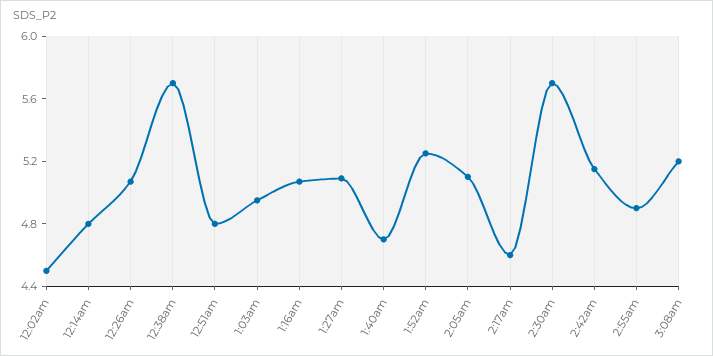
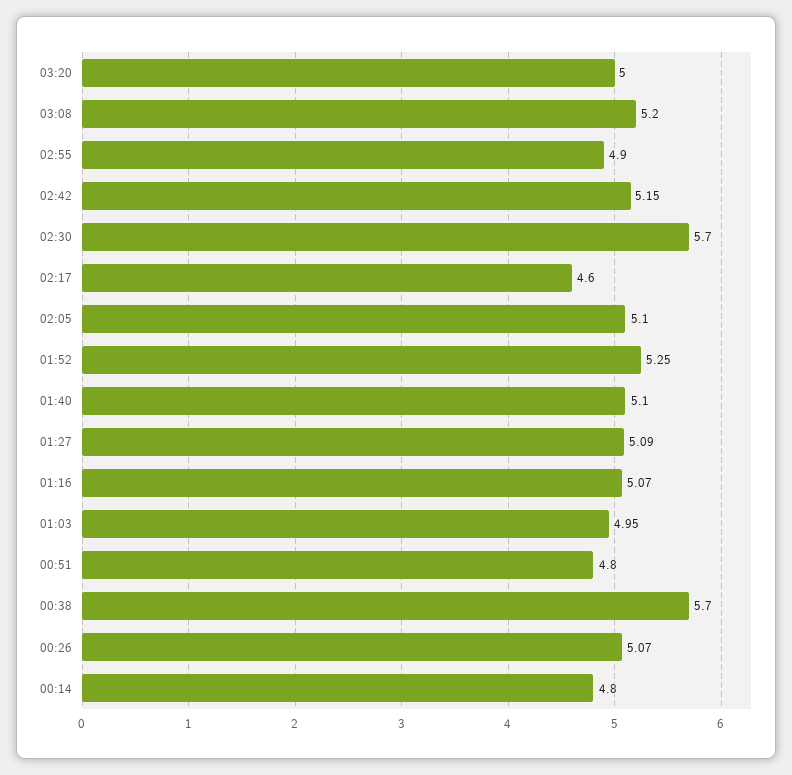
12:02am: 4.5 -> none
1:40am: 4.7 -> 5.1
03:20: none -> 5

